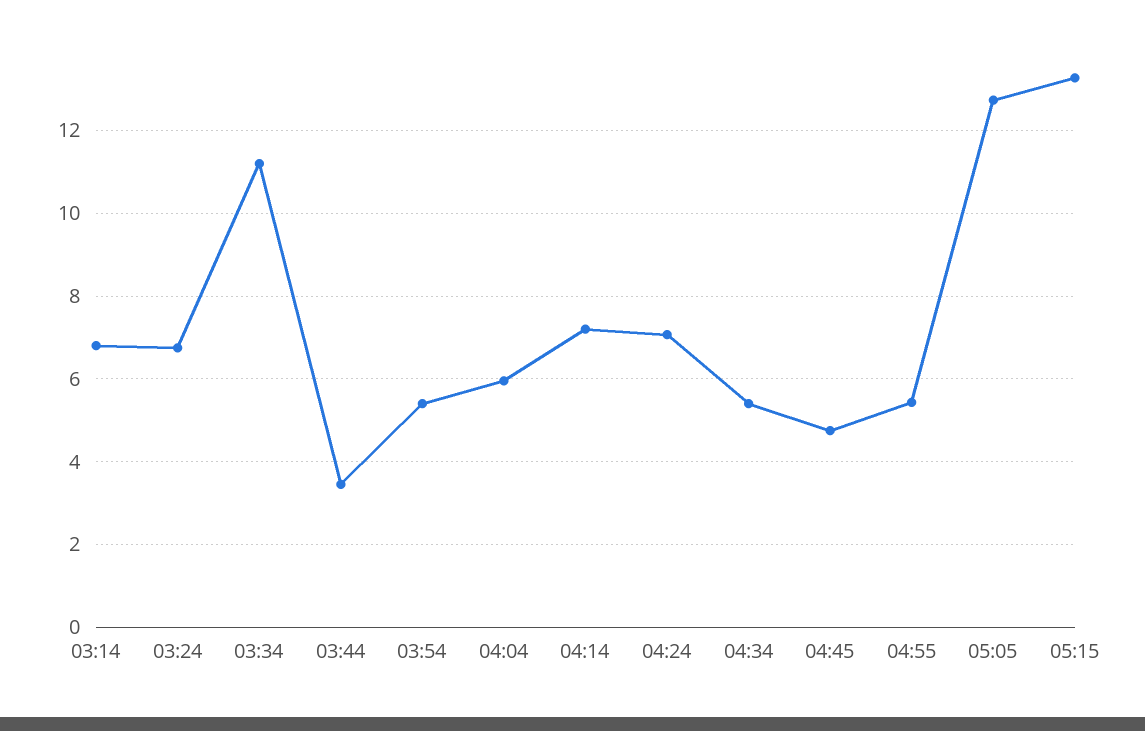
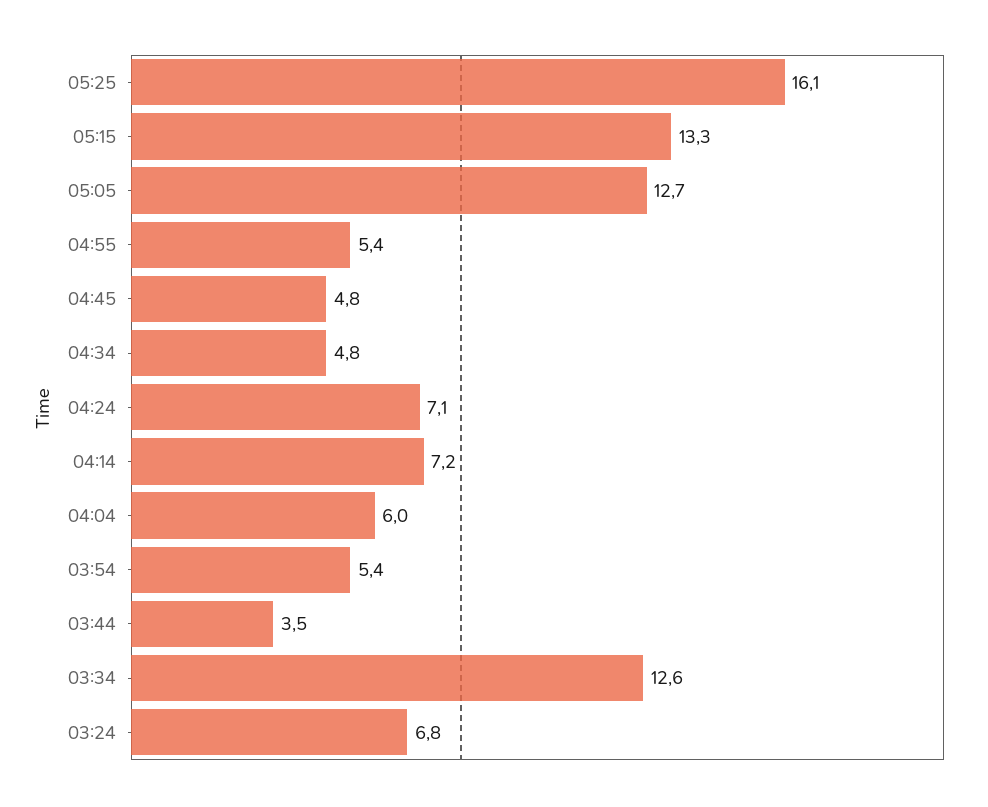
03:14: 6.8 -> none
03:34: 11.2 -> 12.6
04:34: 5.4 -> 4.8
05:25: none -> 16.1

